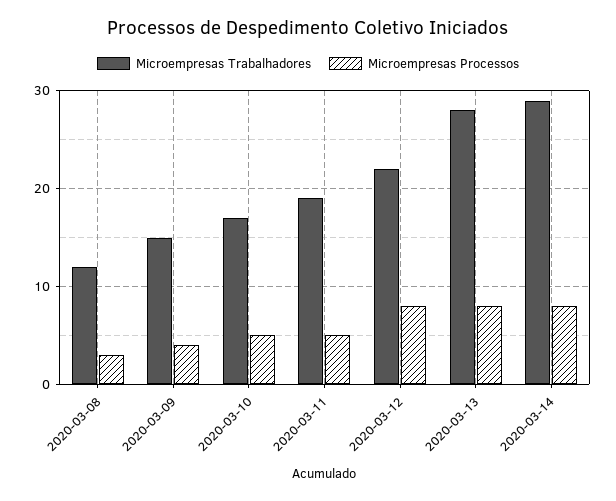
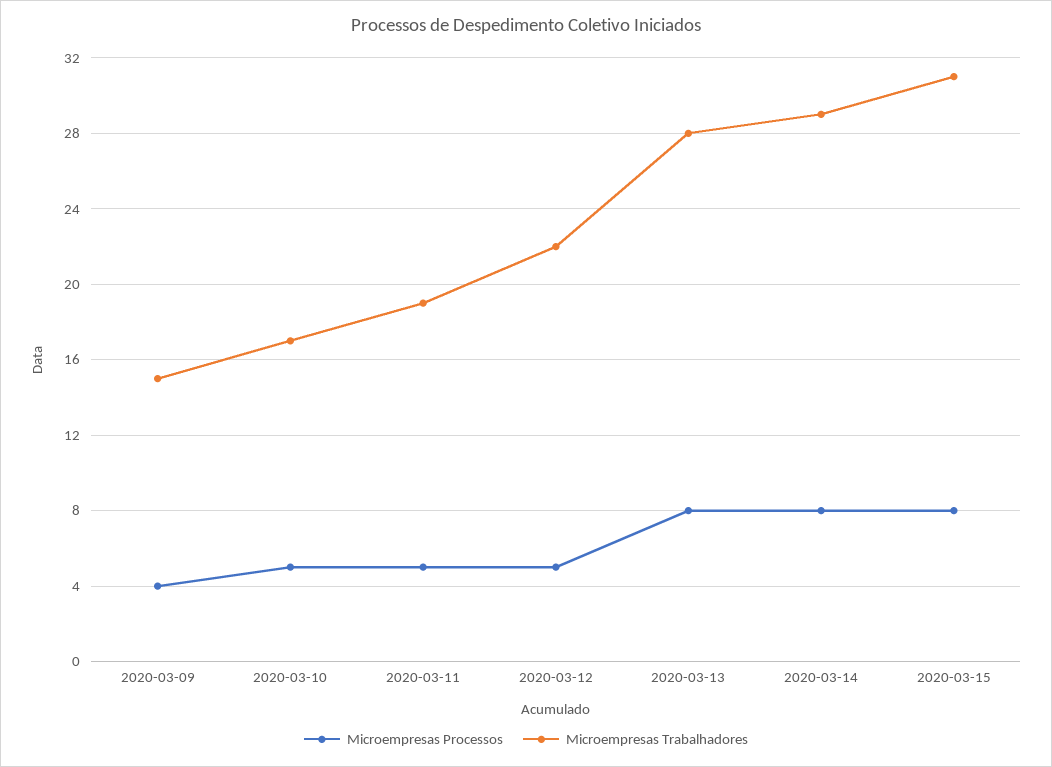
Microempresas Trabalhadores, 2020-03-08: 12 -> none
Microempresas Processos, 2020-03-08: 3 -> none
Microempresas Processos, 2020-03-12: 8 -> 5
Microempresas Processos, 2020-03-15: none -> 8
Microempresas Trabalhadores, 2020-03-15: none -> 31

